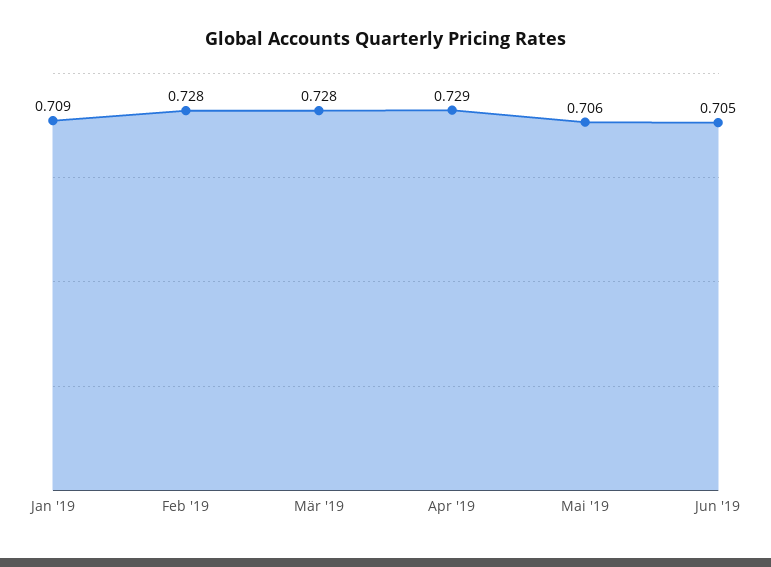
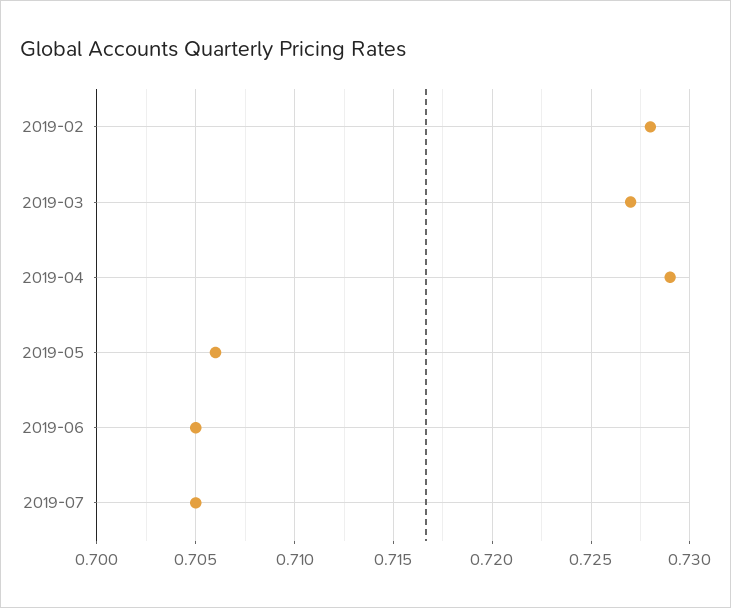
Jan '19: 0.709 -> none
Mär '19: 0.728 -> 0.727
2019-07: none -> 0.705

